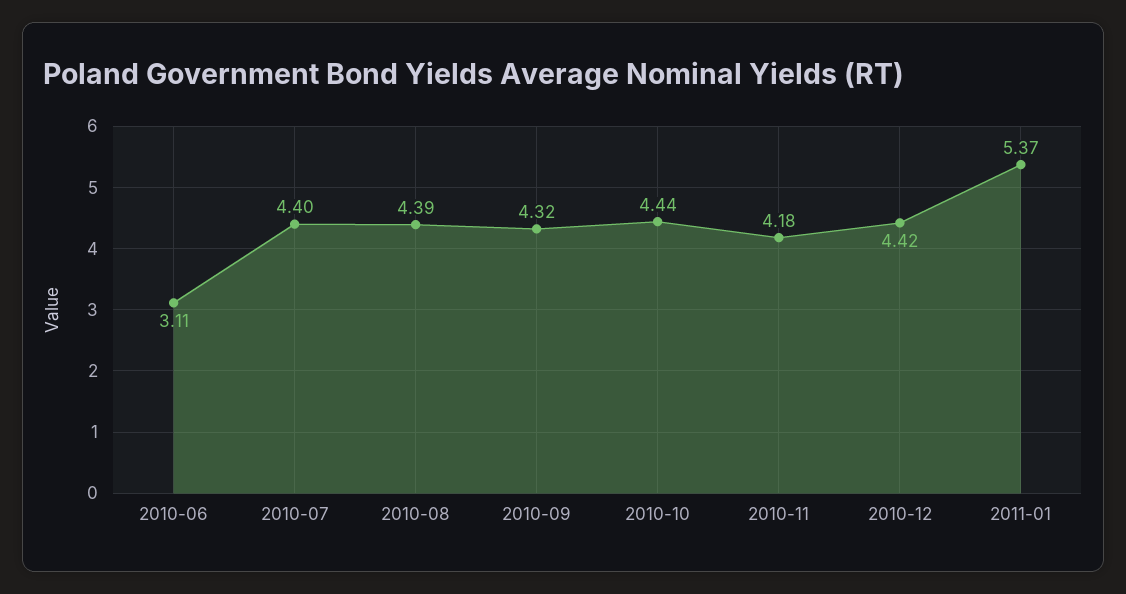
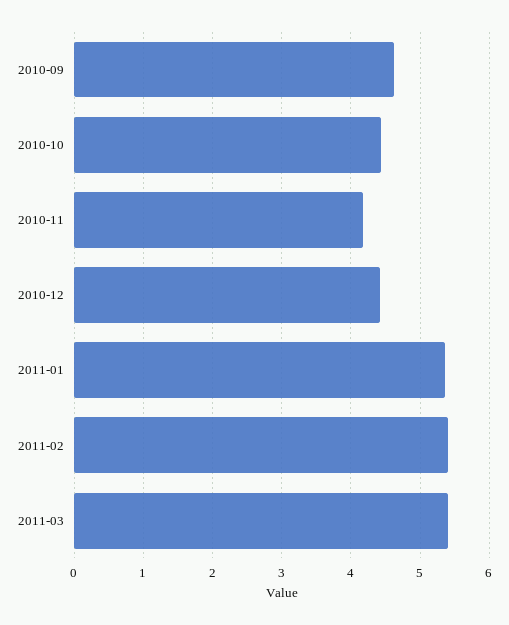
2010-06: 3.11 -> none
2010-07: 4.4 -> none
2010-08: 4.39 -> none
2010-09: 4.32 -> 4.6
2011-02: none -> 5.4
2011-03: none -> 5.4

